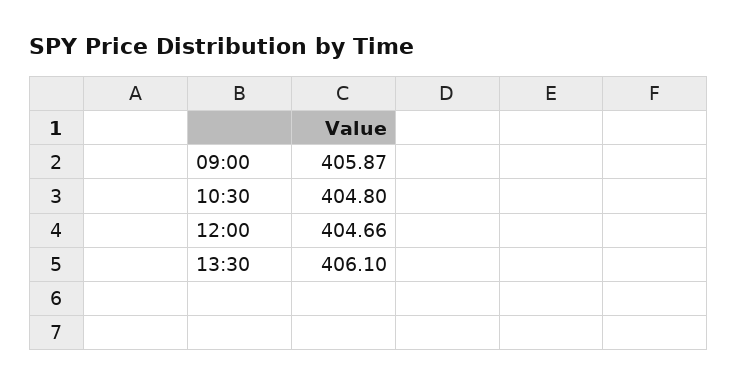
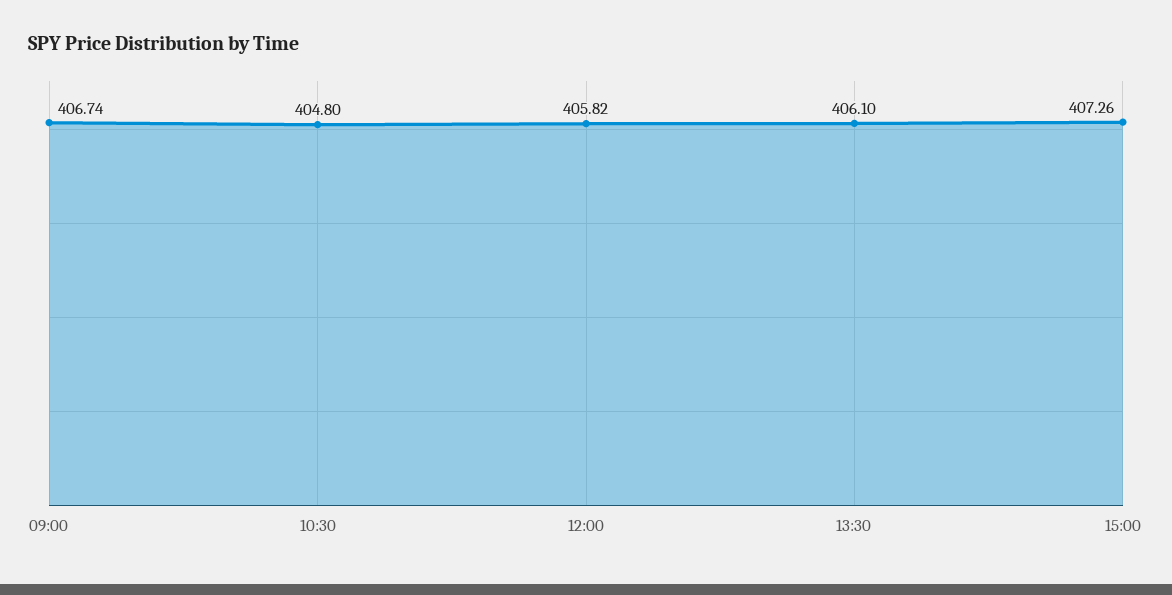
09:00: 405.87 -> 406.74
12:00: 404.66 -> 405.82
15:00: none -> 407.26

